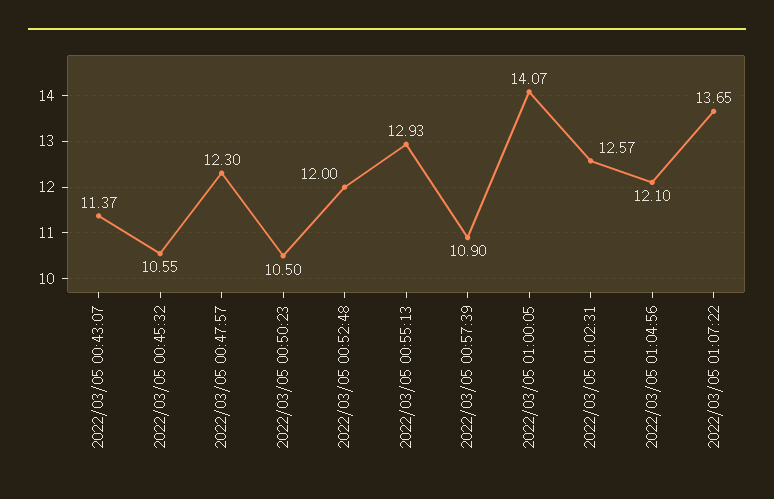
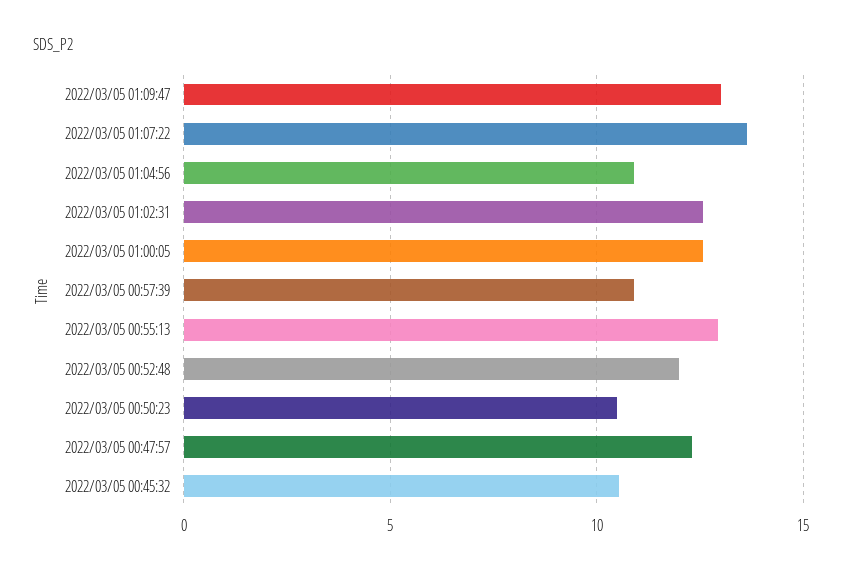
2022/03/05 00:43:07: 11.37 -> none
2022/03/05 01:00:05: 14.07 -> 12.5
2022/03/05 01:04:56: 12.1 -> 11
2022/03/05 01:09:47: none -> 13

